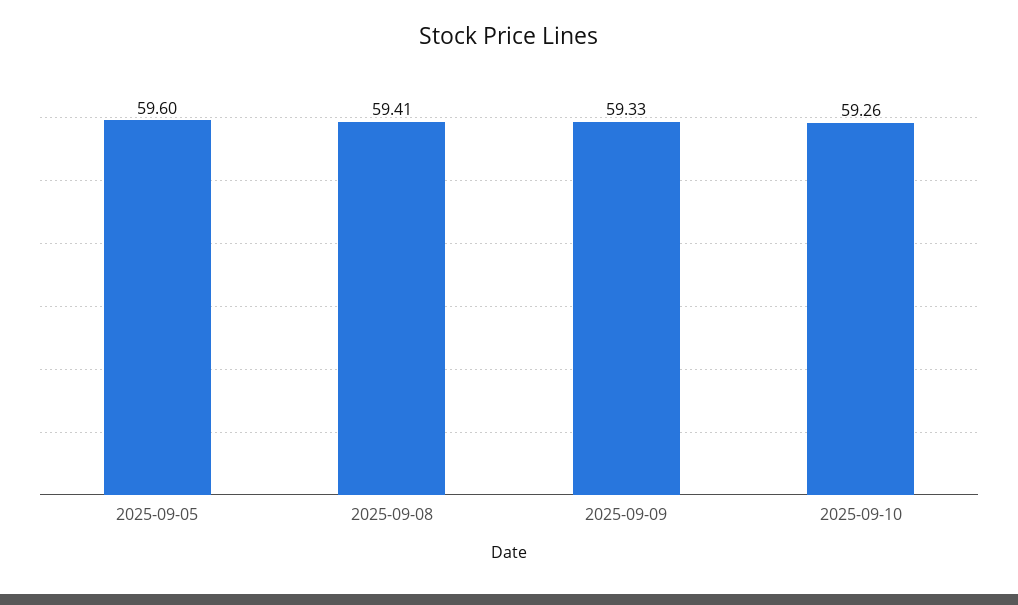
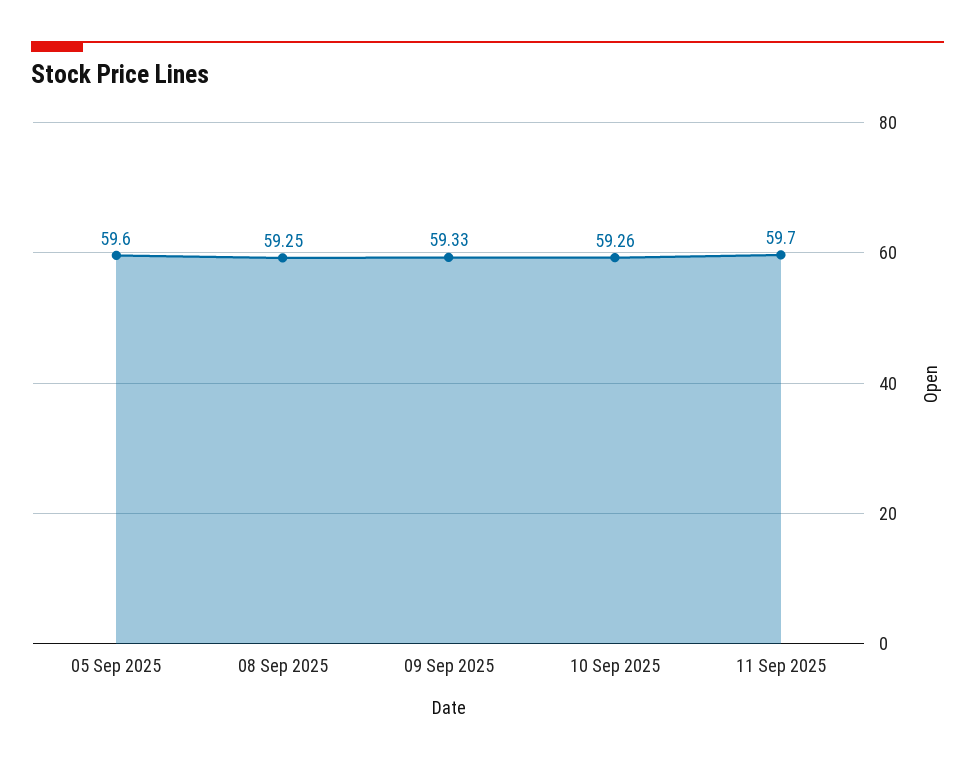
2025-09-08: 59.41 -> 59.25
11 Sep 2025: none -> 59.7

